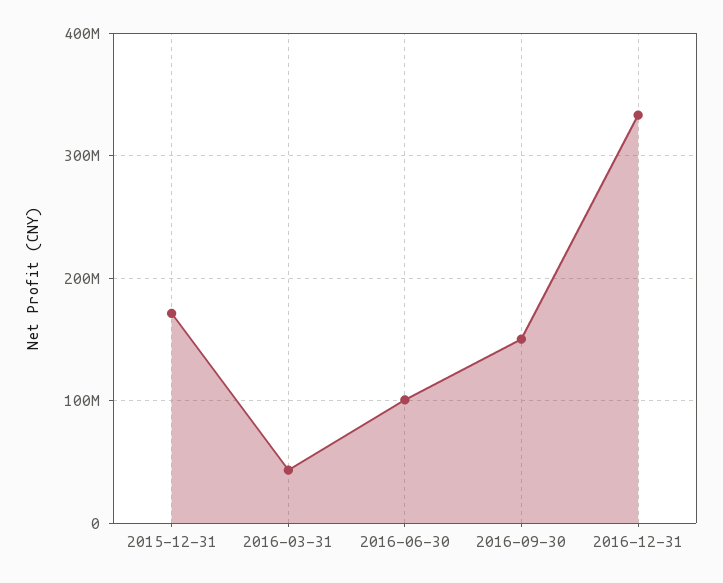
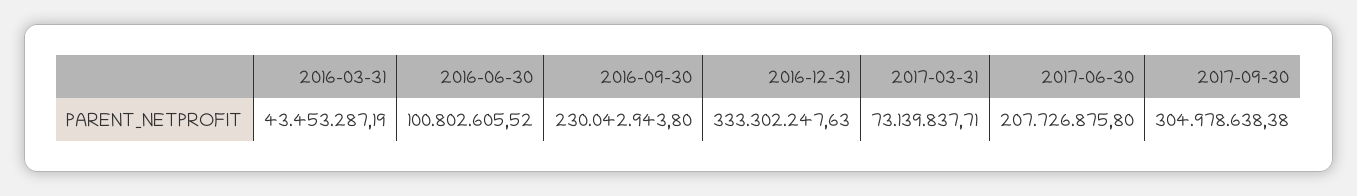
2015-12-31: 170000000 -> none
2016-09-30: 150000000 -> 230042943.8
2017-03-31: none -> 73139837.71
2017-06-30: none -> 207726875.8
2017-09-30: none -> 304978638.38

